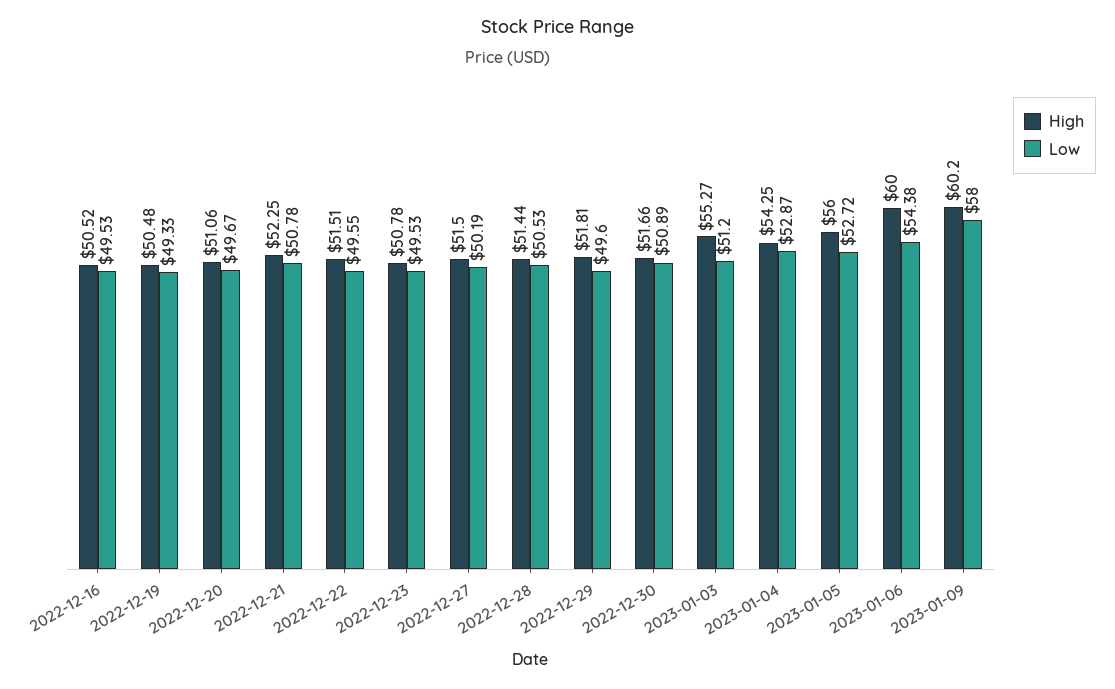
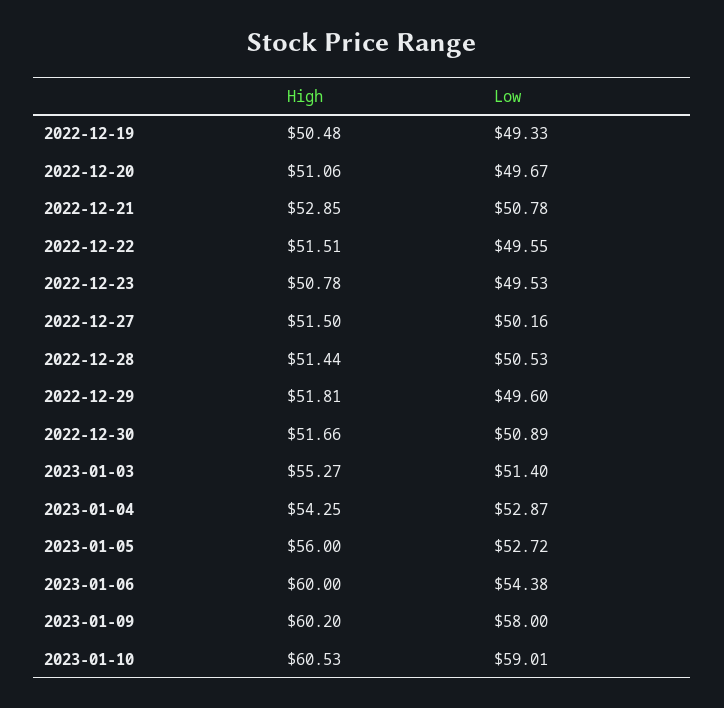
High, 2022-12-16: 50.52 -> none
Low, 2022-12-16: 49.53 -> none
High, 2022-12-21: 52.25 -> 52.85
Low, 2022-12-27: 50.19 -> 50.16
Low, 2023-01-03: 51.2 -> 51.4
High, 2023-01-10: none -> 60.53
Low, 2023-01-10: none -> 59.01

